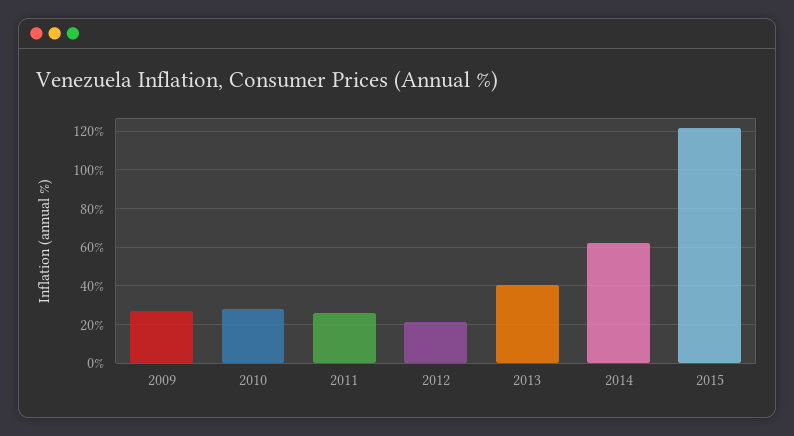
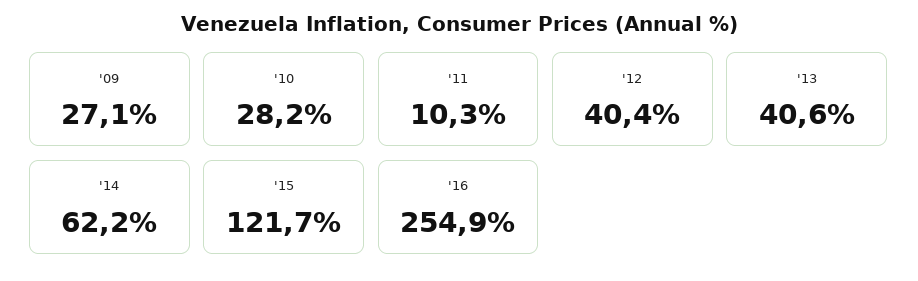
2011: 25 -> 10.3
2012: 20 -> 40.4
'16: none -> 254.9

